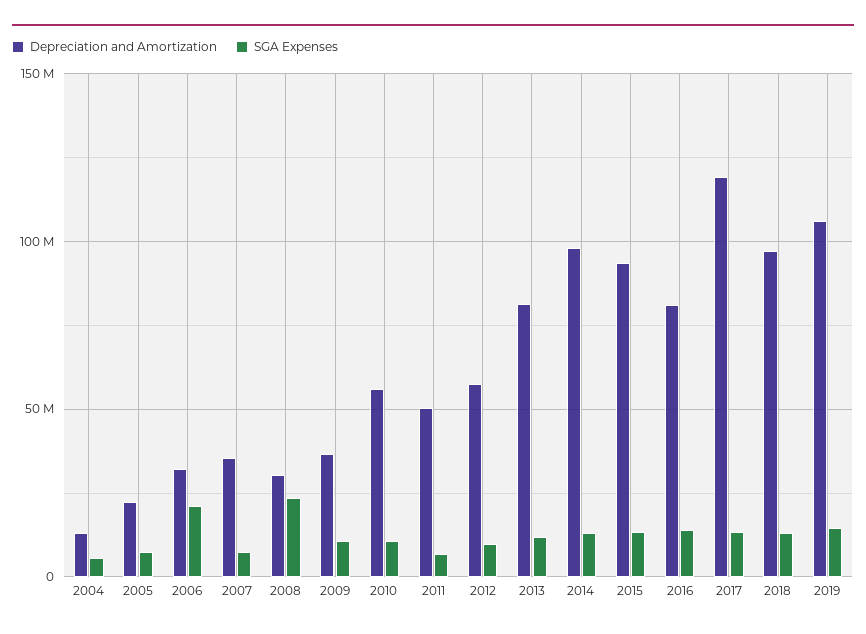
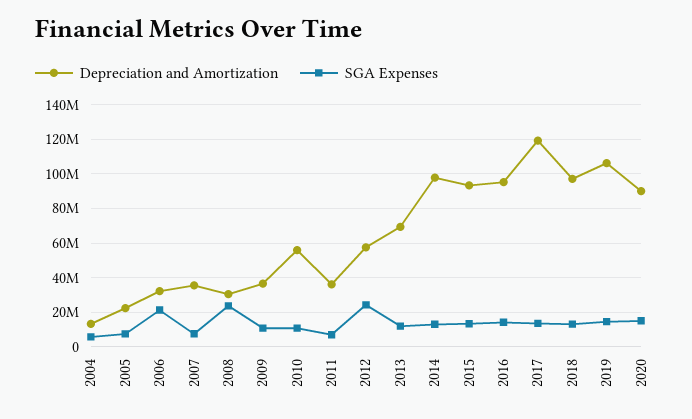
Depreciation and Amortization, 2011: 50000000 -> 35000000
SGA Expenses, 2012: 10000000 -> 25000000
Depreciation and Amortization, 2013: 80000000 -> 70000000
Depreciation and Amortization, 2016: 80000000 -> 95000000
Depreciation and Amortization, 2020: none -> 90000000
SGA Expenses, 2020: none -> 15000000

